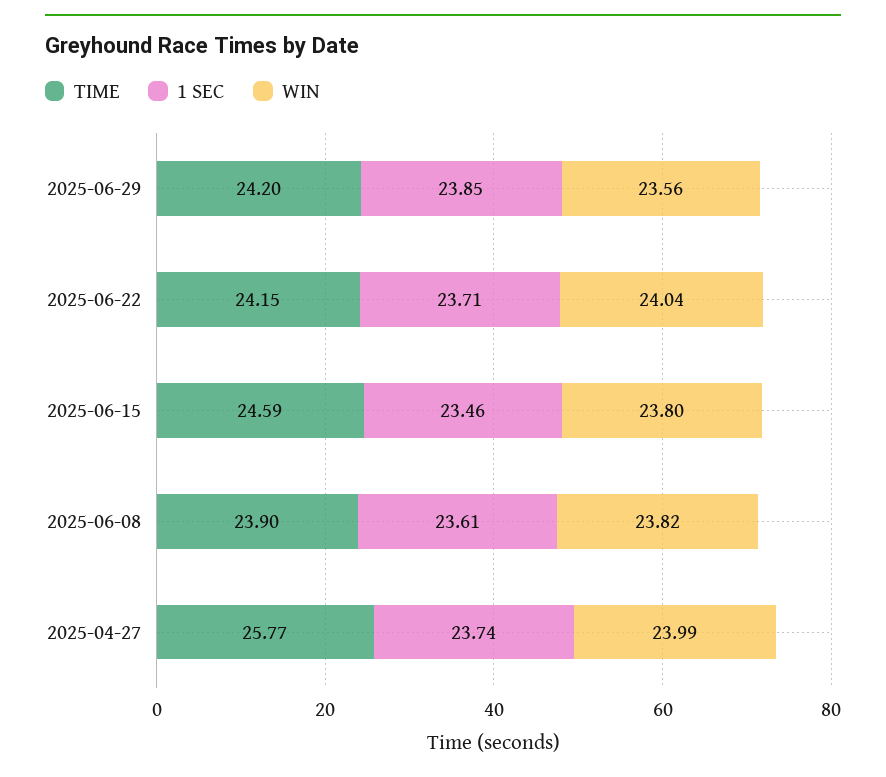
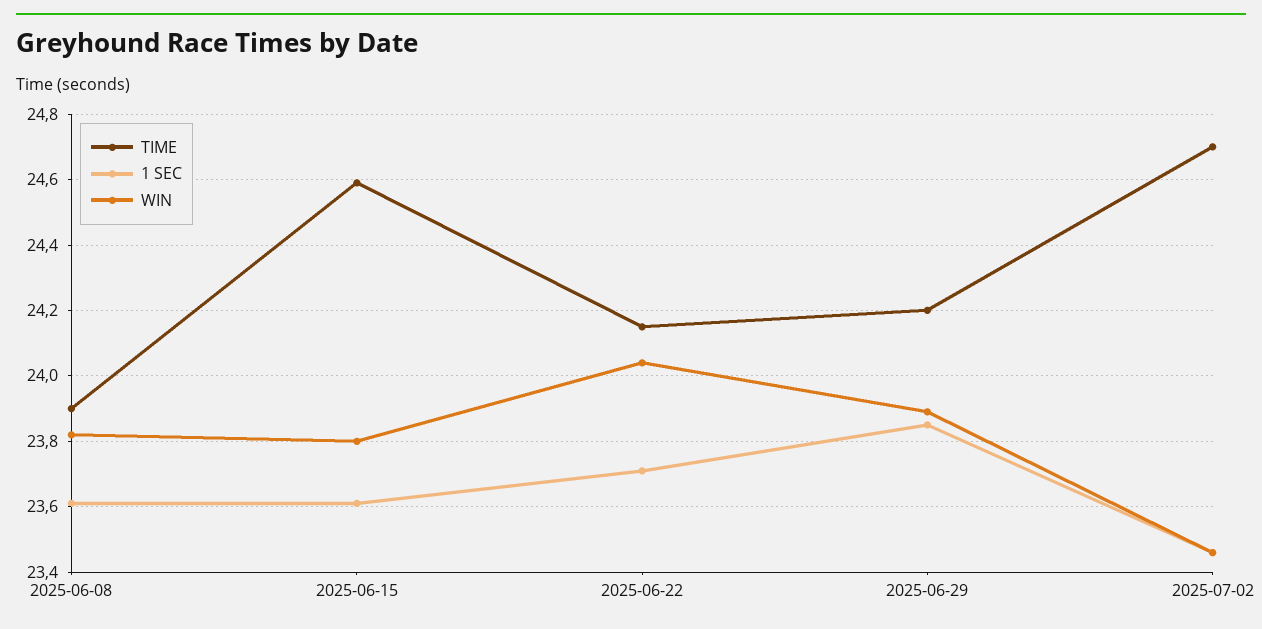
WIN, 2025-06-29: 23.56 -> 23.9
1 SEC, 2025-06-15: 23.46 -> 23.6
TIME, 2025-04-27: 25.77 -> none
1 SEC, 2025-04-27: 23.74 -> none
WIN, 2025-04-27: 23.99 -> none
TIME, 2025-07-02: none -> 24.7
1 SEC, 2025-07-02: none -> 23.45
WIN, 2025-07-02: none -> 23.45

